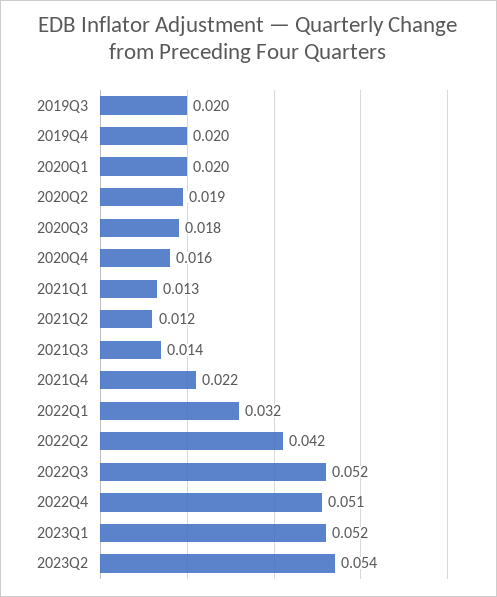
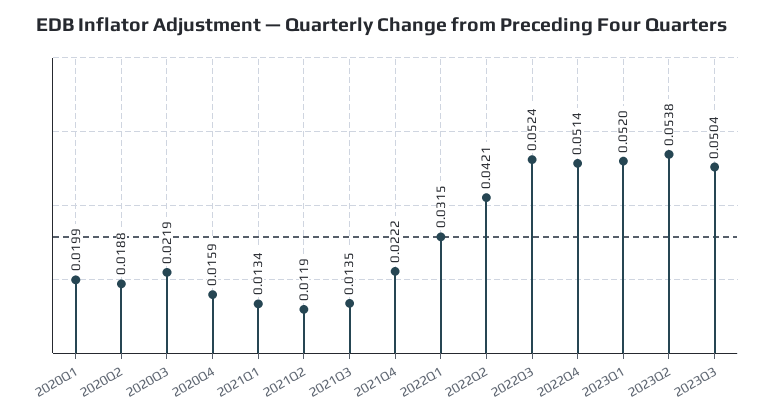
2019Q3: 0.02 -> none
2019Q4: 0.02 -> none
2020Q3: 0.018 -> 0.0219
2023Q3: none -> 0.0504

